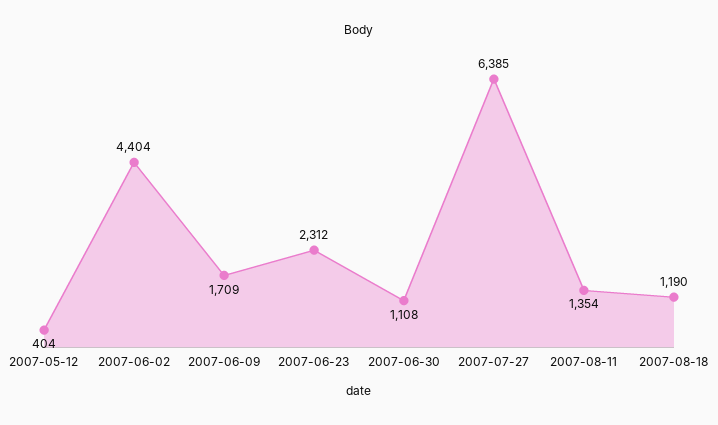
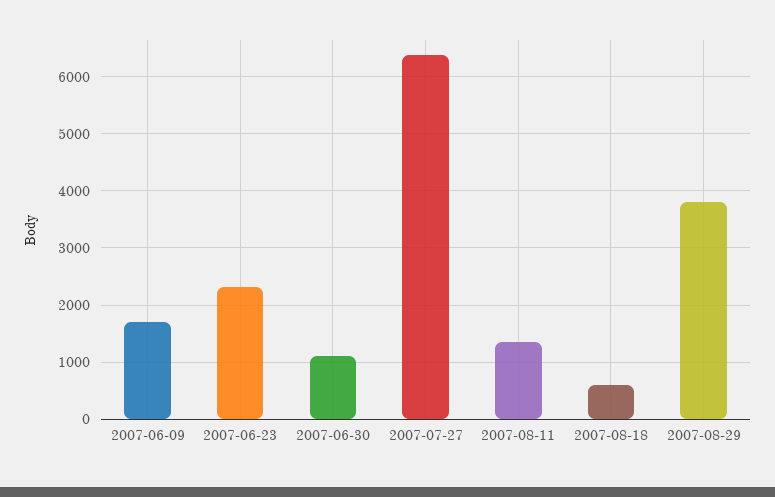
2007-05-12: 404 -> none
2007-06-02: 4404 -> none
2007-08-18: 1190 -> 600
2007-08-29: none -> 3800

